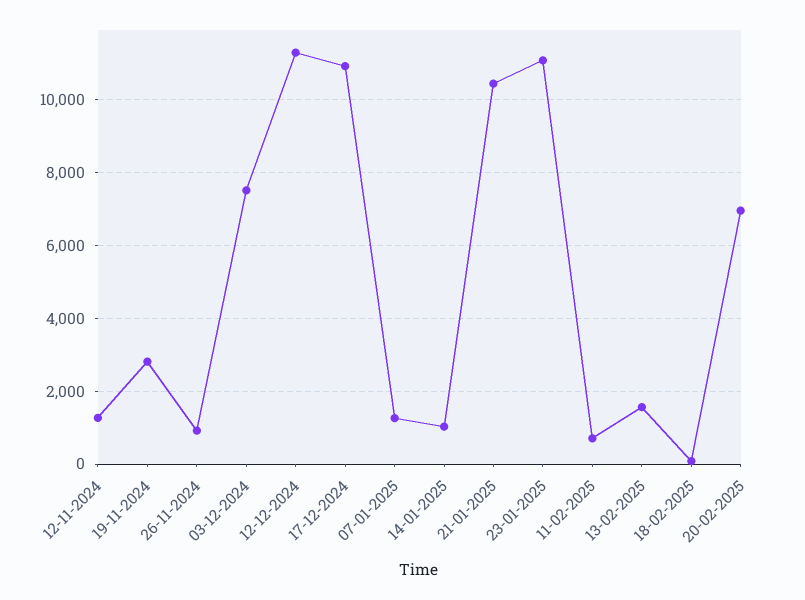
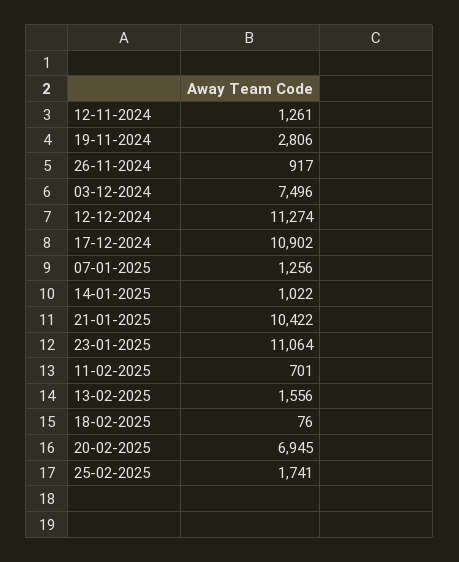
25-02-2025: none -> 1741

